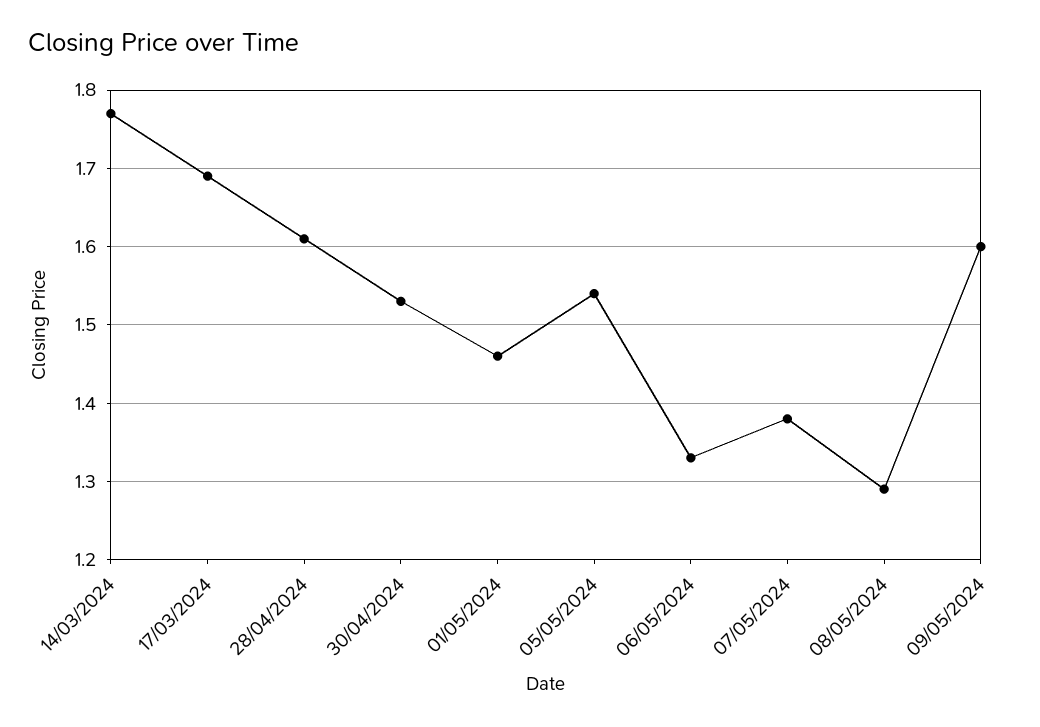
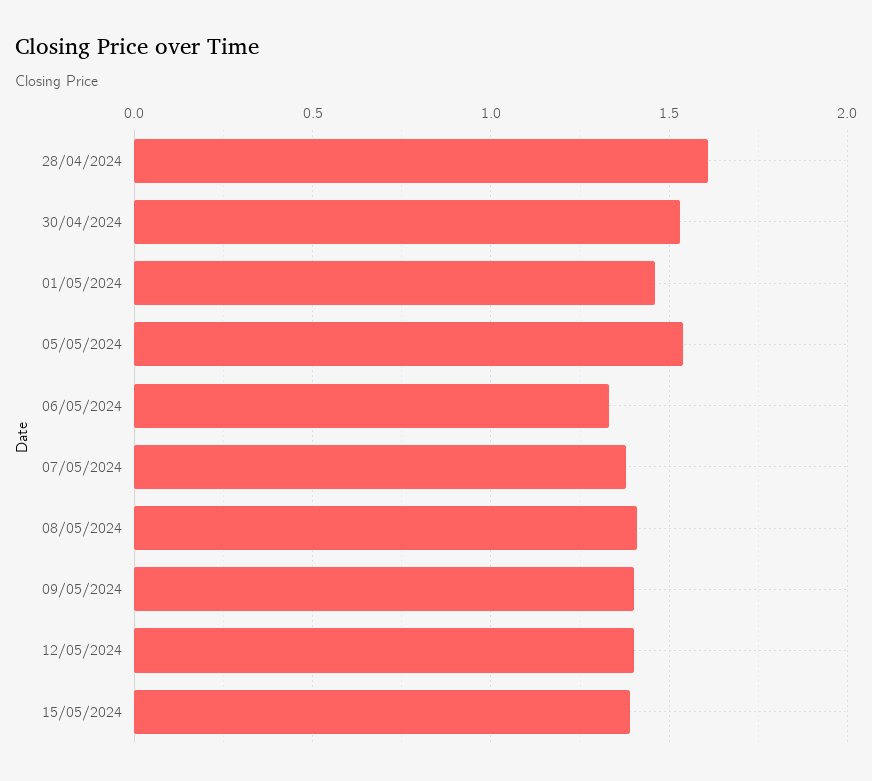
14/03/2024: 1.77 -> none
17/03/2024: 1.69 -> none
08/05/2024: 1.29 -> 1.4
09/05/2024: 1.6 -> 1.4
12/05/2024: none -> 1.4
15/05/2024: none -> 1.4

